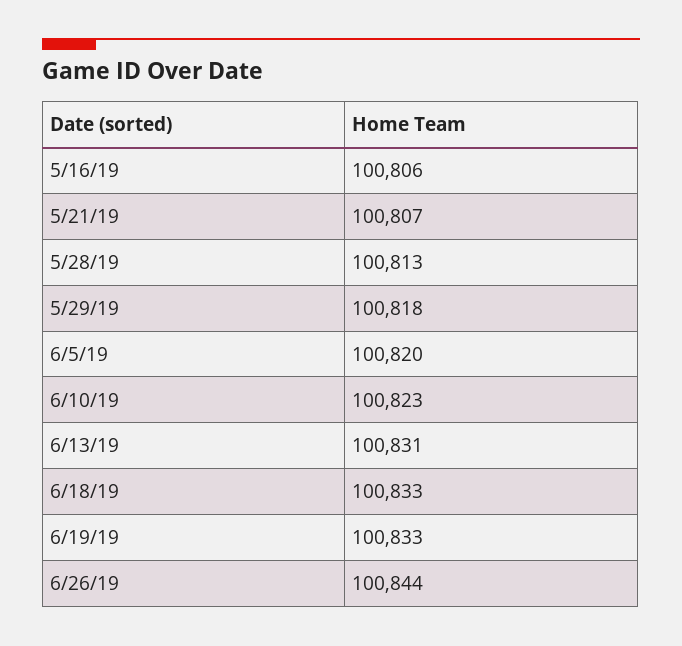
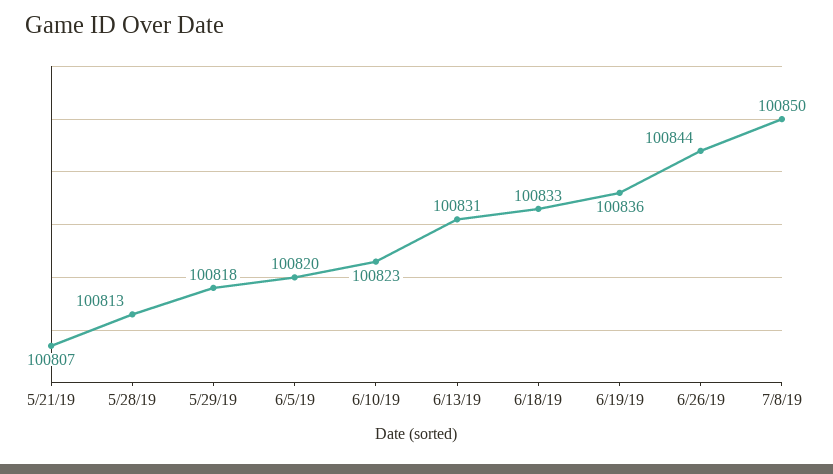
5/16/19: 100806 -> none
6/19/19: 100833 -> 100836
7/8/19: none -> 100850

